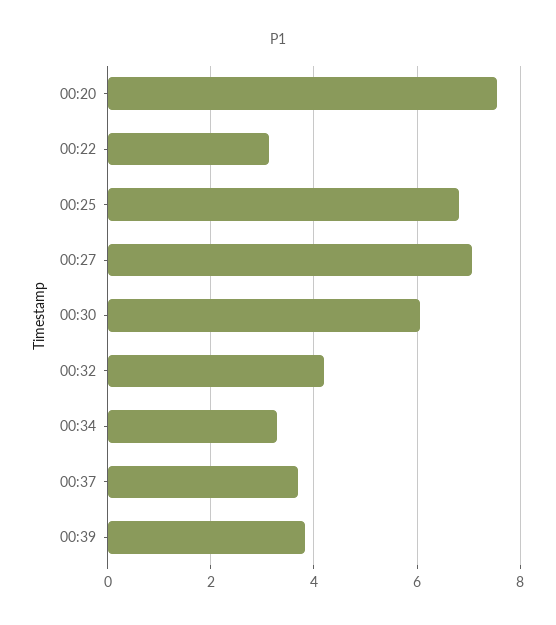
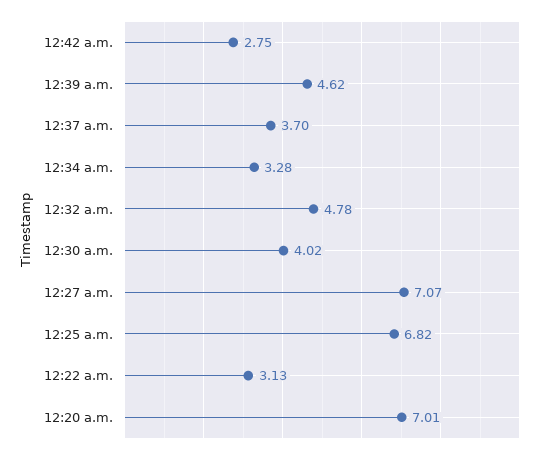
00:20: 7.6 -> 7.01
00:30: 6 -> 4.02
00:32: 4.2 -> 4.78
00:39: 3.8 -> 4.62
12:42 a.m.: none -> 2.75

